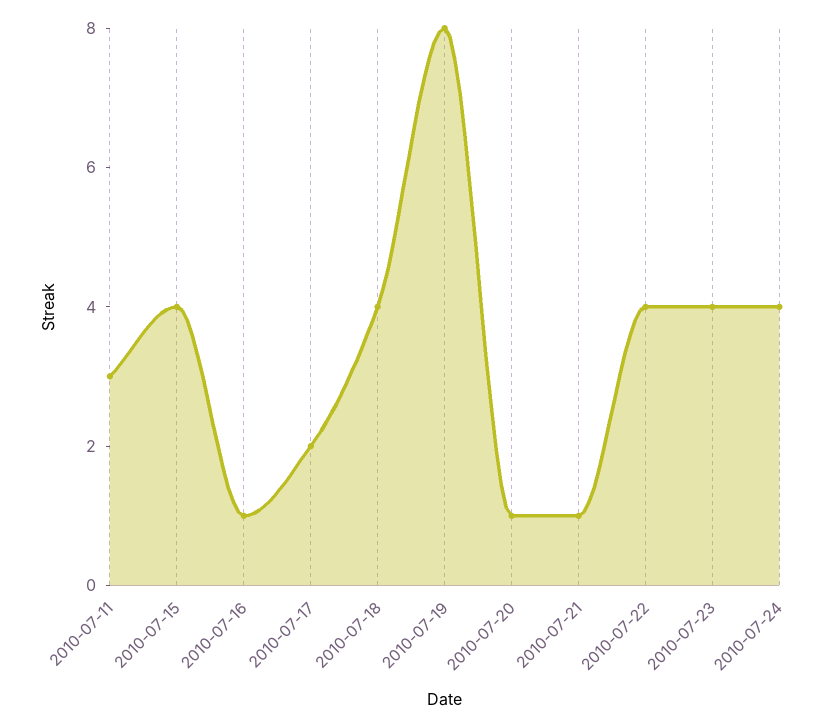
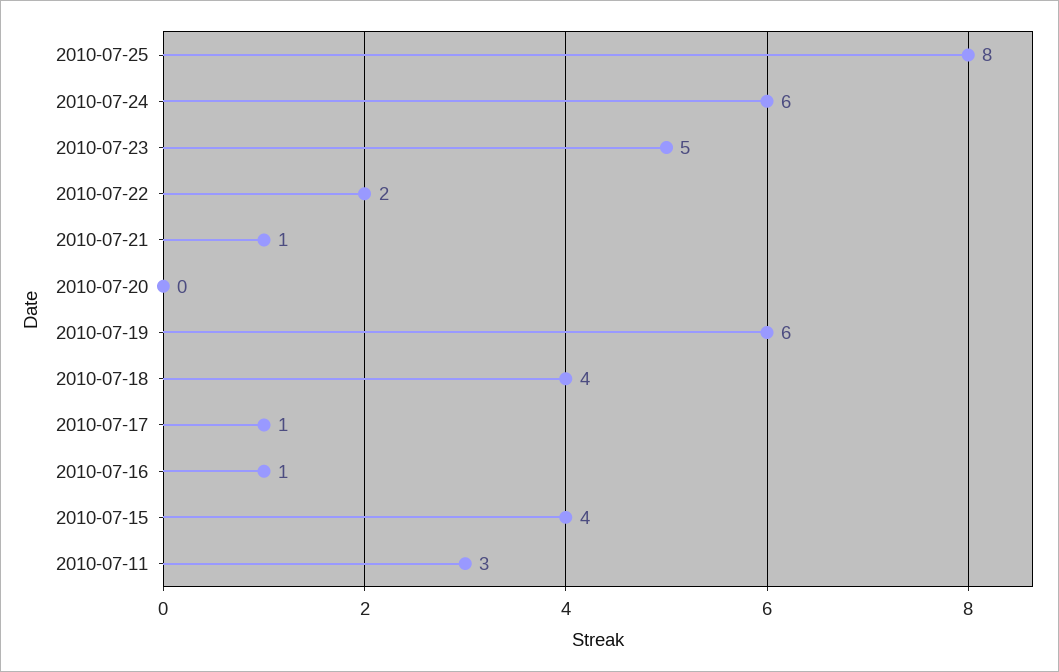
2010-07-17: 2 -> 1
2010-07-19: 8 -> 6
2010-07-20: 1 -> 0
2010-07-22: 4 -> 2
2010-07-23: 4 -> 5
2010-07-24: 4 -> 6
2010-07-25: none -> 8

